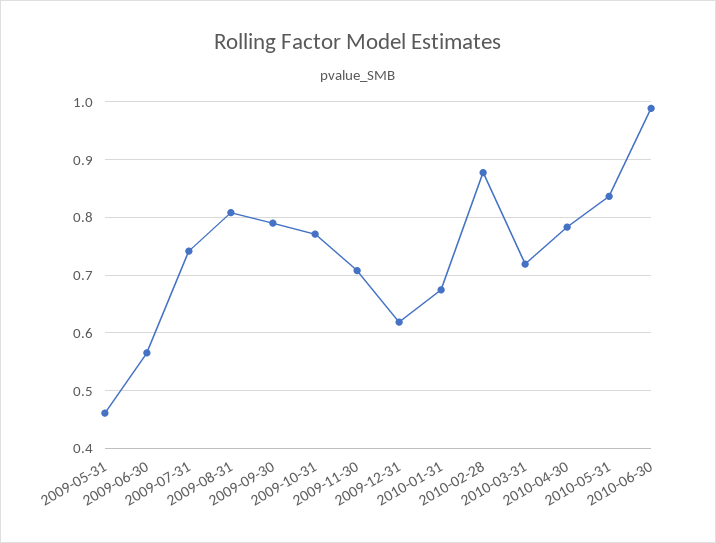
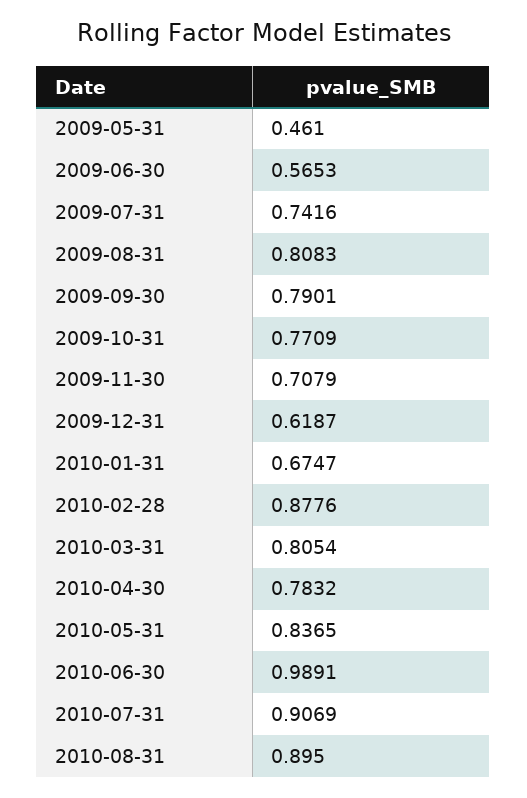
2010-03-31: 0.72 -> 0.8054
2010-07-31: none -> 0.9069
2010-08-31: none -> 0.895

